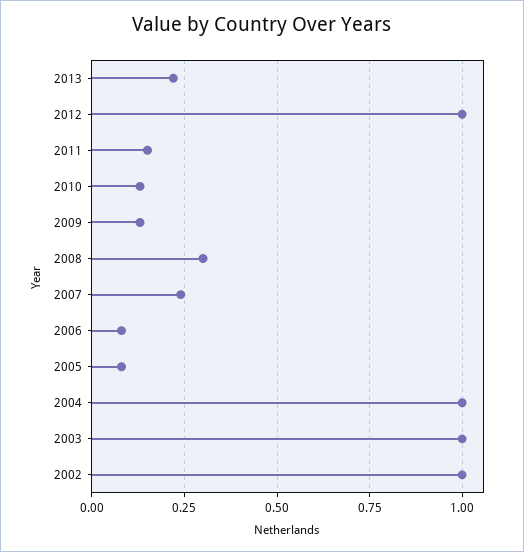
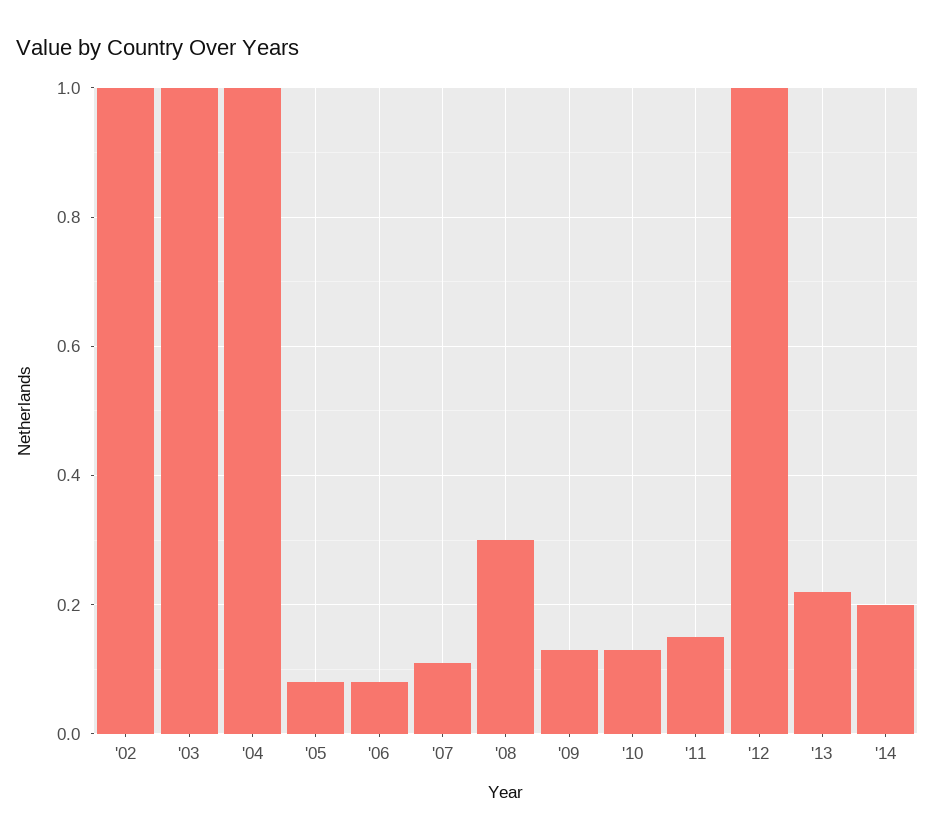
2007: 0.25 -> 0.1
'14: none -> 0.2

